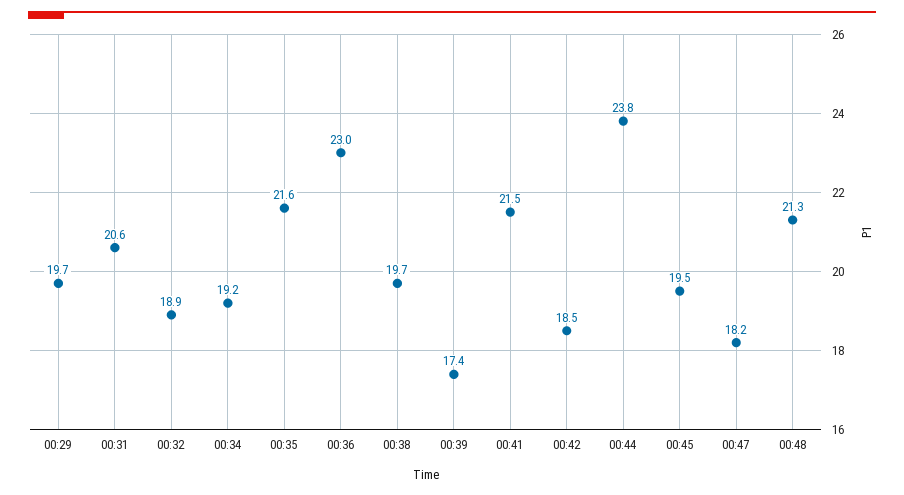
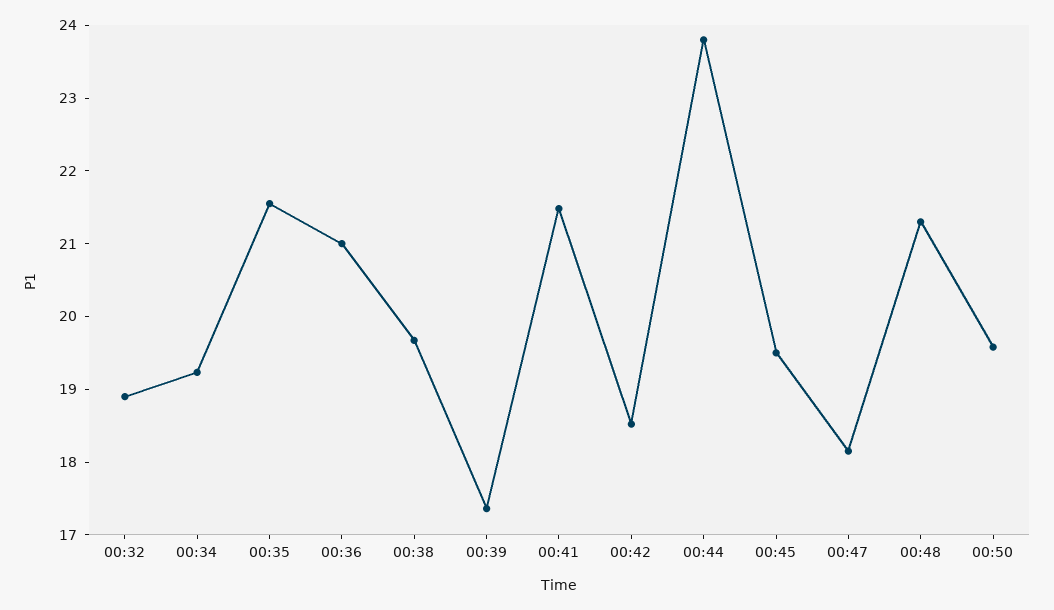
00:29: 19.7 -> none
00:31: 20.6 -> none
00:36: 23 -> 21
00:50: none -> 19.6

